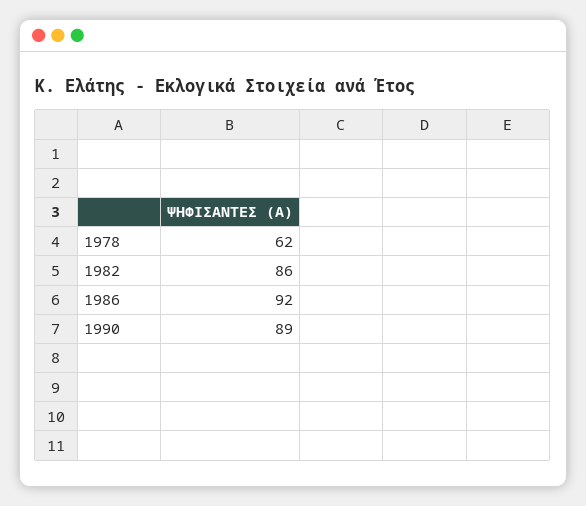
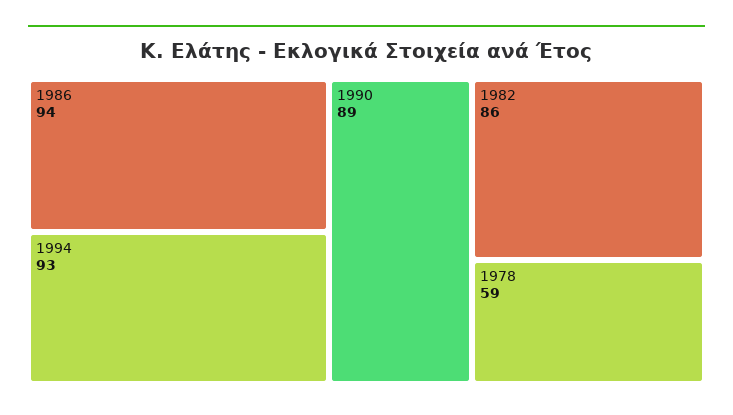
1978: 62 -> 59
1986: 92 -> 94
1994: none -> 93

